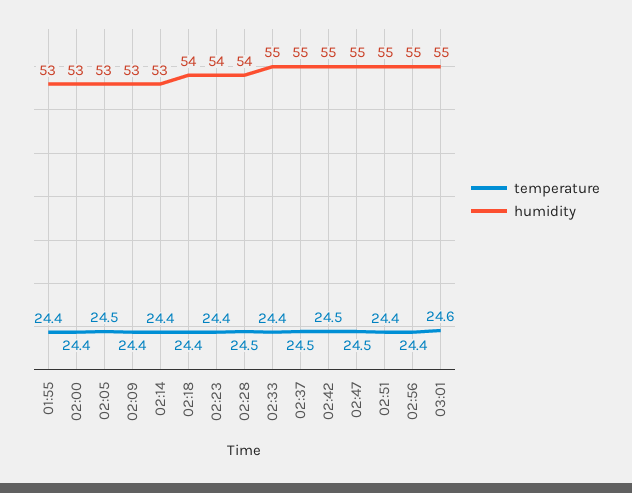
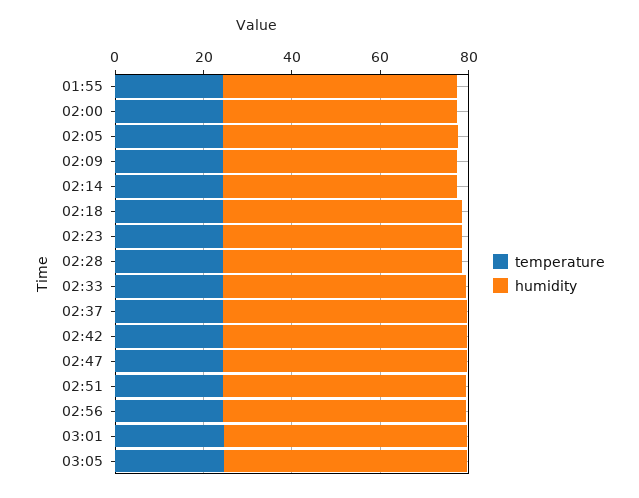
temperature, 03:05: none -> 25
humidity, 03:05: none -> 55

